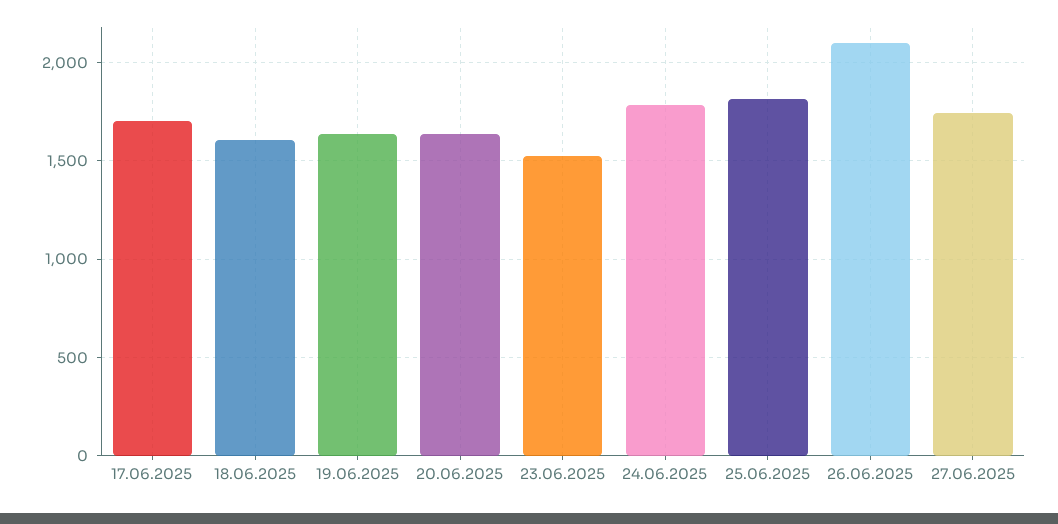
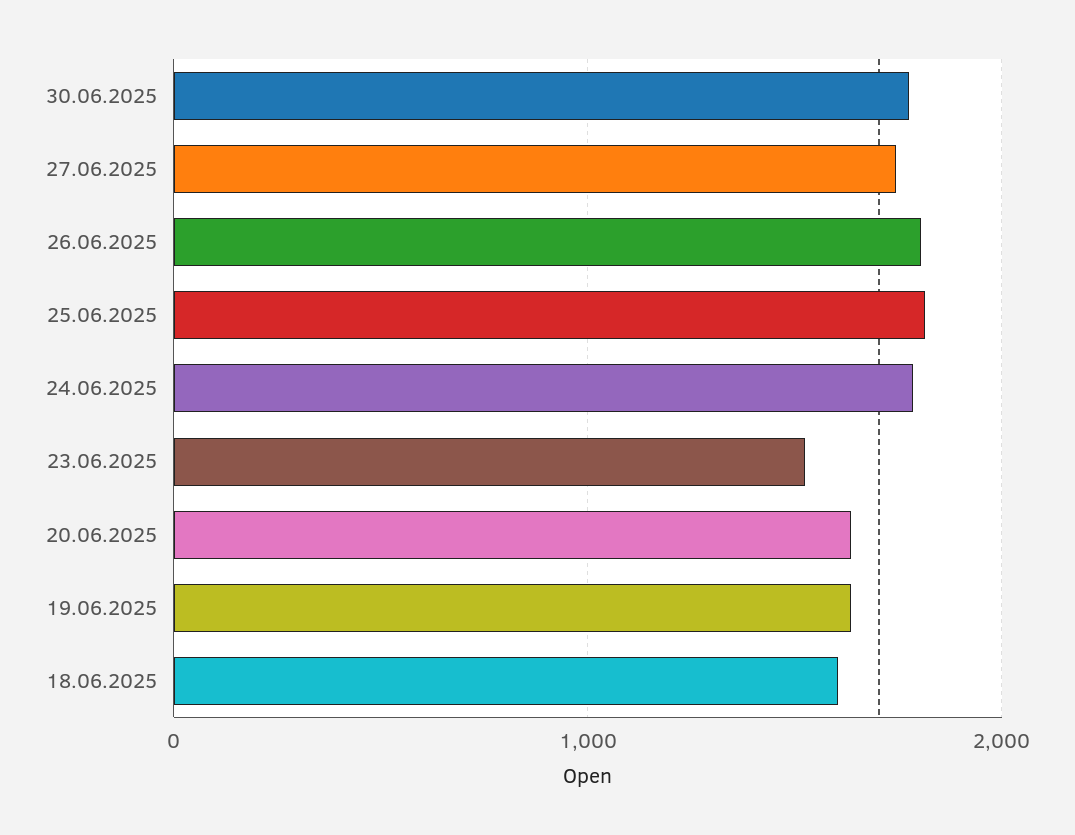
17.06.2025: 1700 -> none
26.06.2025: 2100 -> 1800
30.06.2025: none -> 1800

